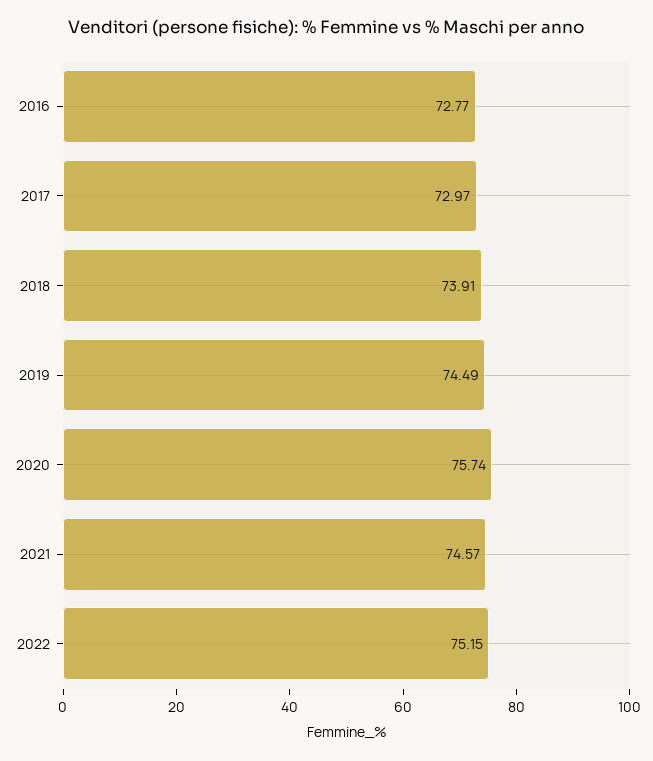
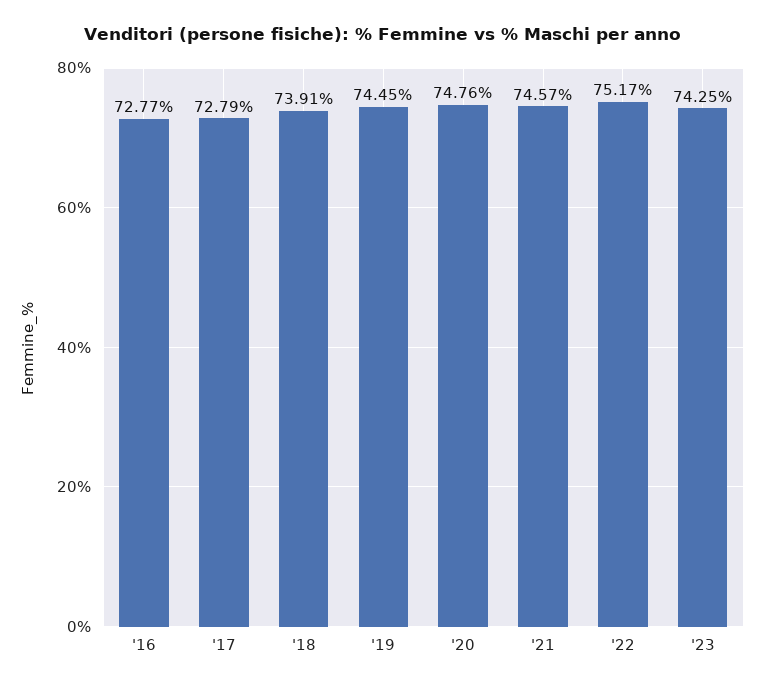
2017: 72.97 -> 72.79
2019: 74.49 -> 74.45
2020: 75.74 -> 74.76
2022: 75.15 -> 75.17
'23: none -> 74.25

